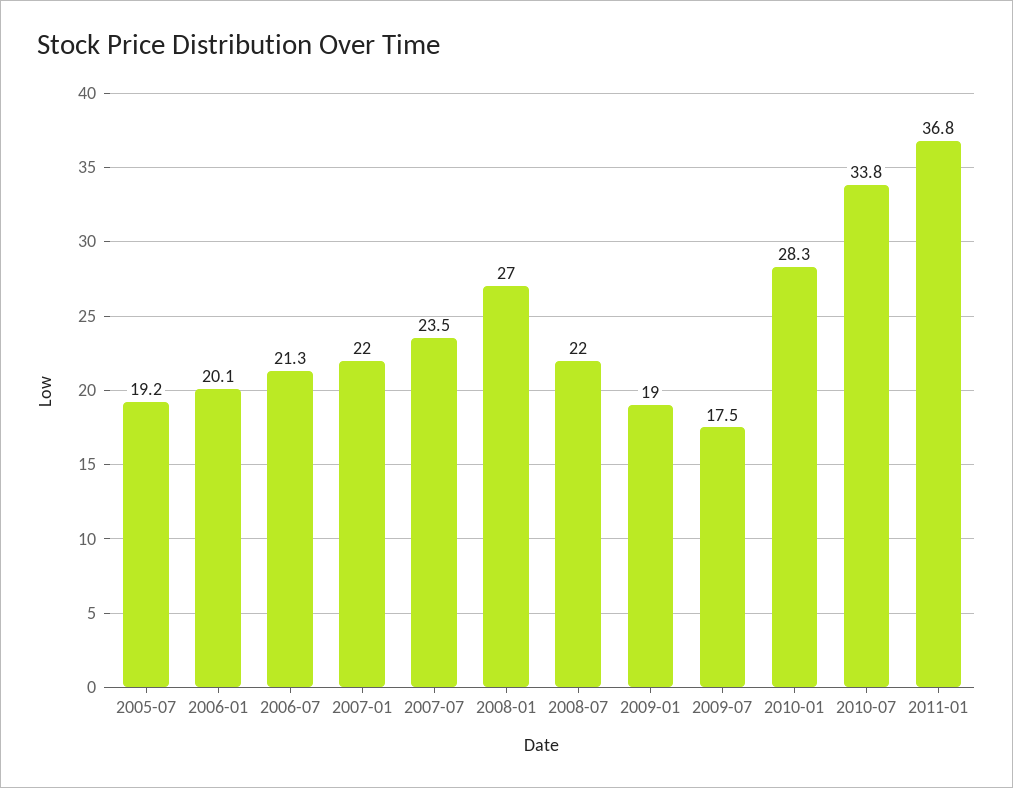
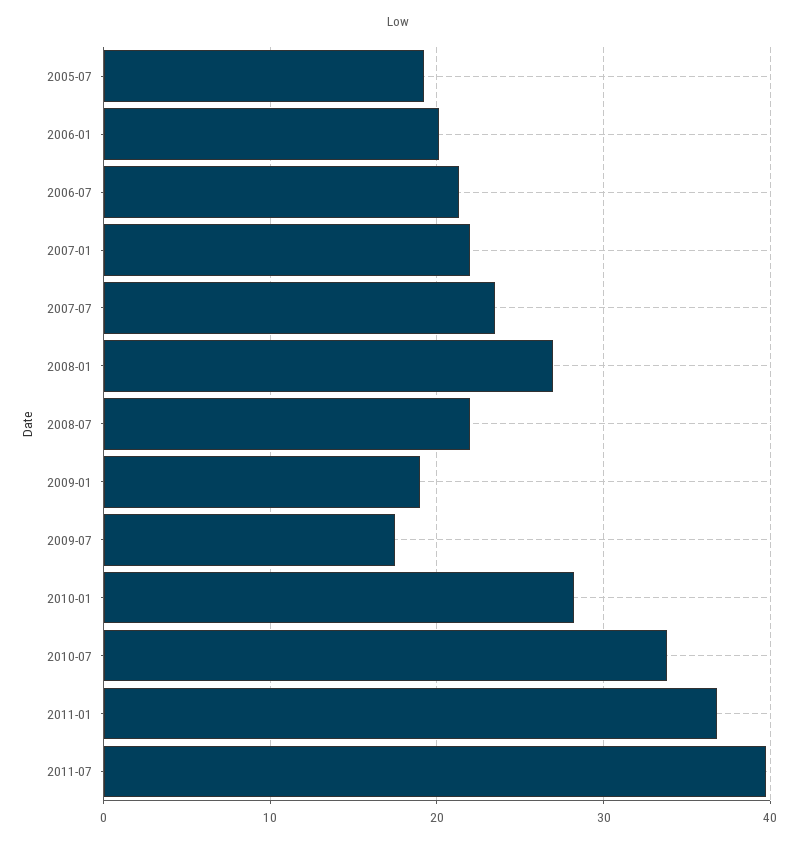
2011-07: none -> 40

